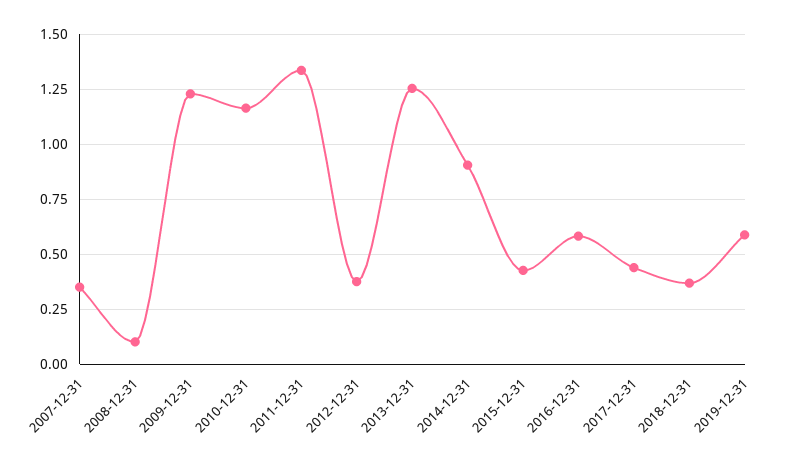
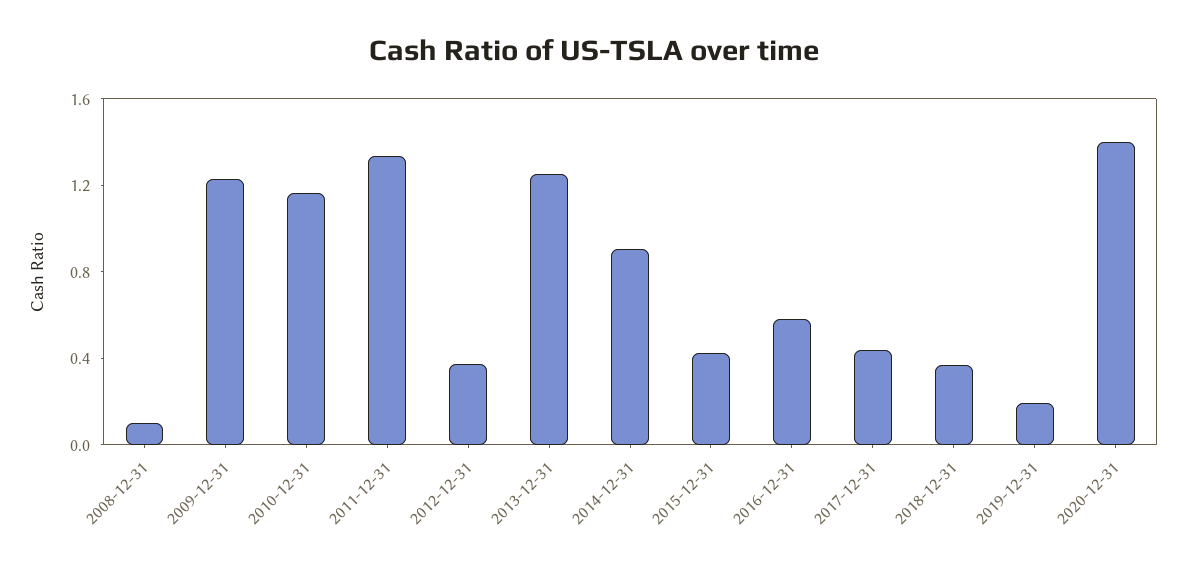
2007-12-31: 0.35 -> none
2019-12-31: 0.6 -> 0.2
2020-12-31: none -> 1.4

